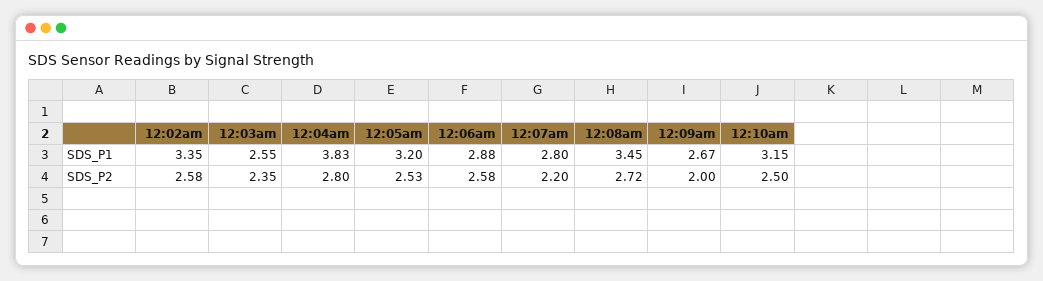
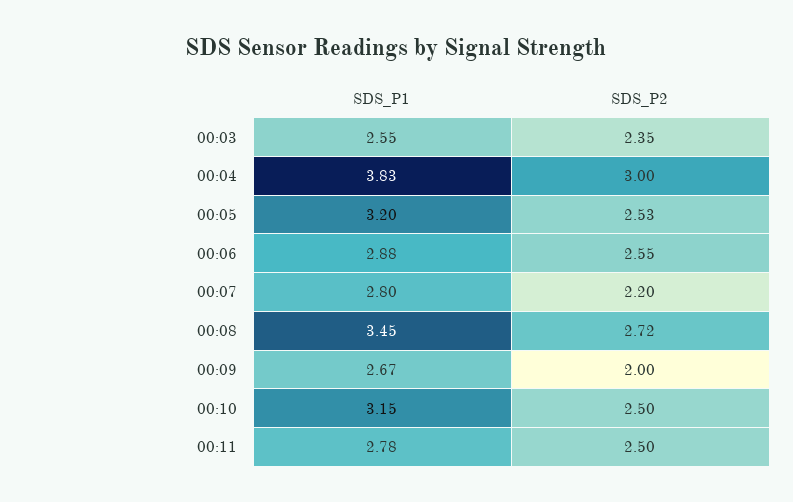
12:02am, SDS_P1: 3.35 -> none
12:02am, SDS_P2: 2.58 -> none
12:04am, SDS_P2: 2.8 -> 3
12:06am, SDS_P2: 2.58 -> 2.55
00:11, SDS_P1: none -> 2.78
00:11, SDS_P2: none -> 2.5

